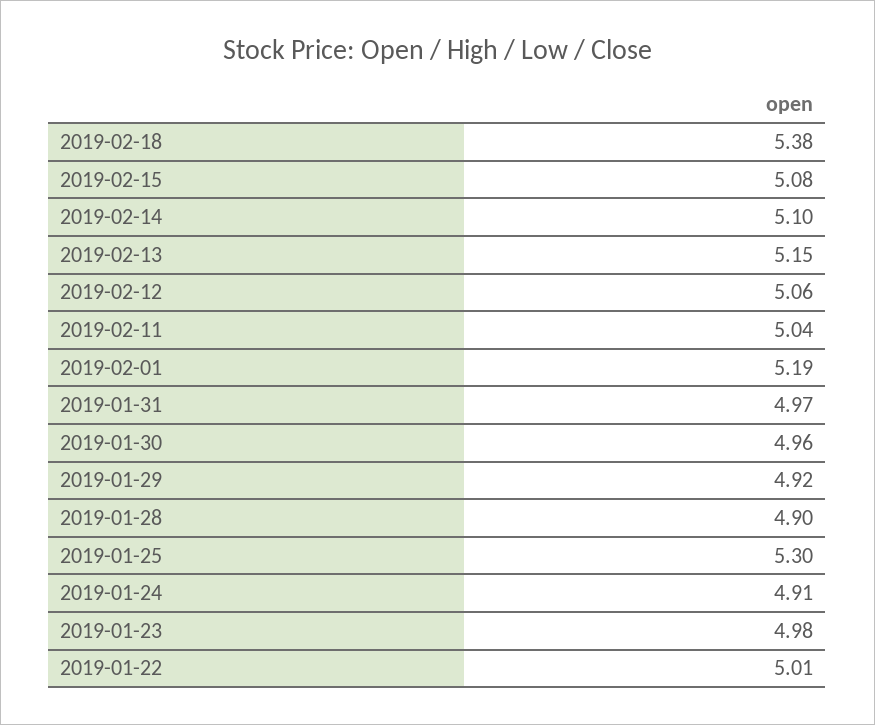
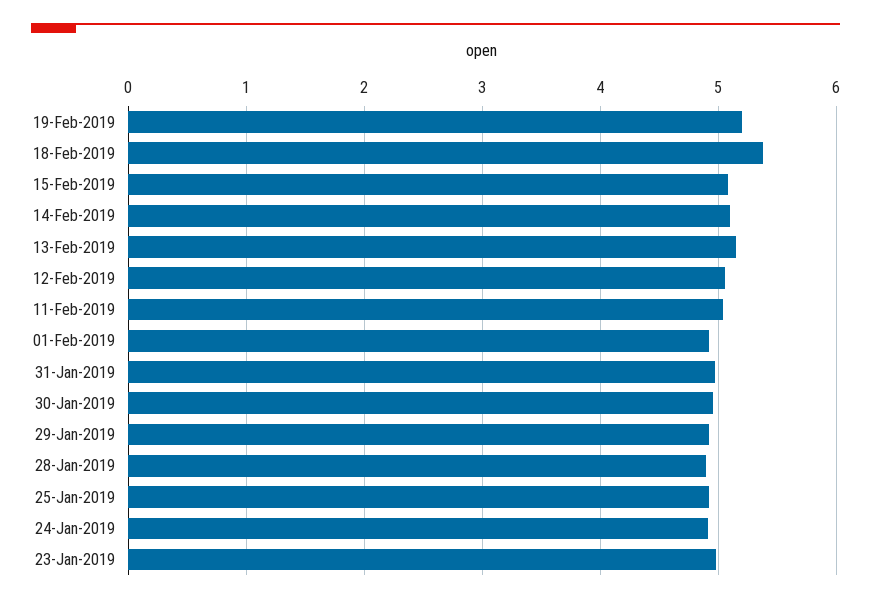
2019-02-01: 5.19 -> 4.9
2019-01-25: 5.3 -> 4.9
2019-01-22: 5.01 -> none
19-Feb-2019: none -> 5.2

